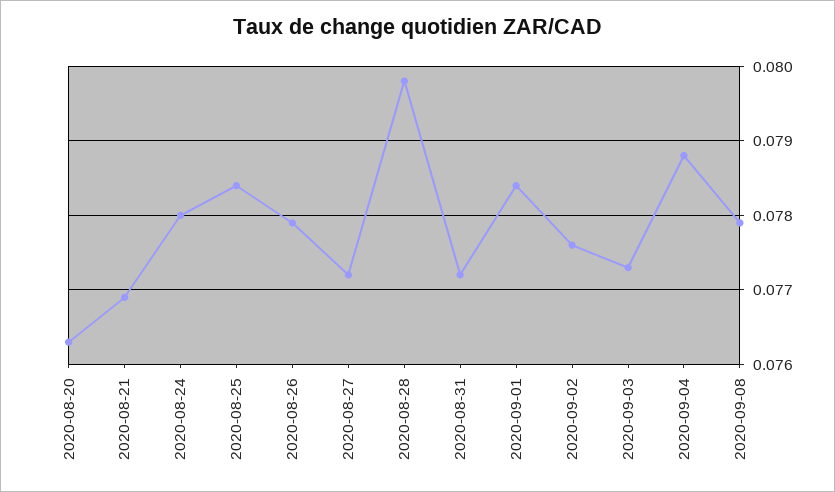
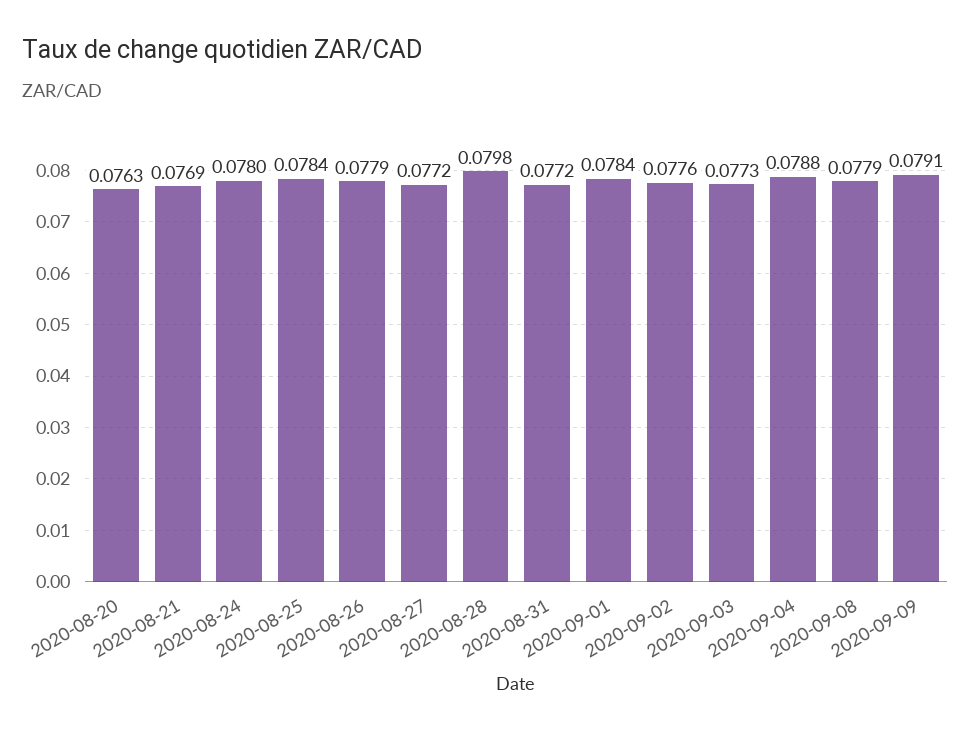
2020-09-09: none -> 0.0791

